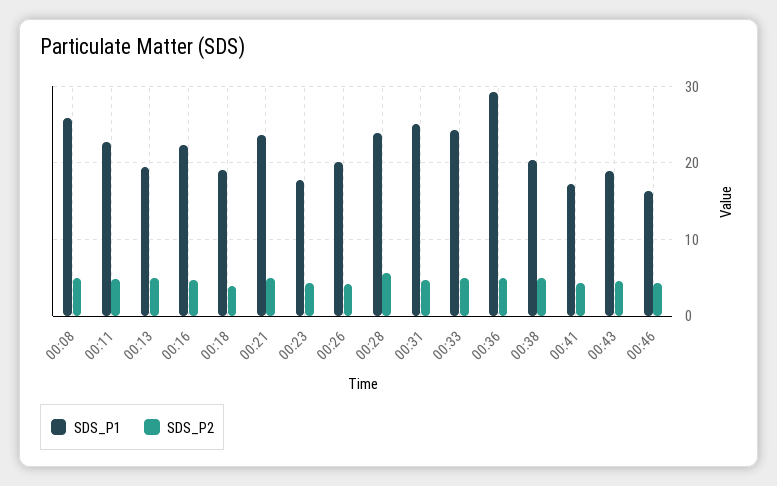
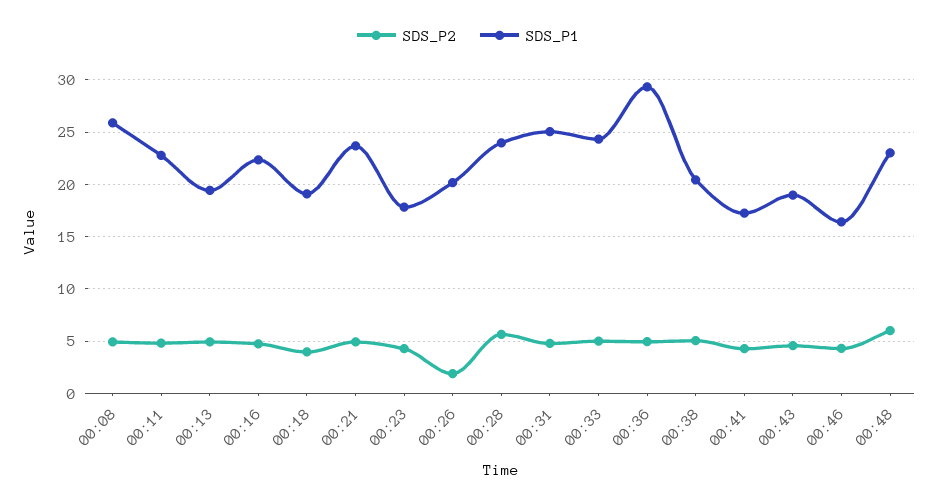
SDS_P2, 00:26: 4 -> 2
SDS_P2, 00:48: none -> 6
SDS_P1, 00:48: none -> 23

